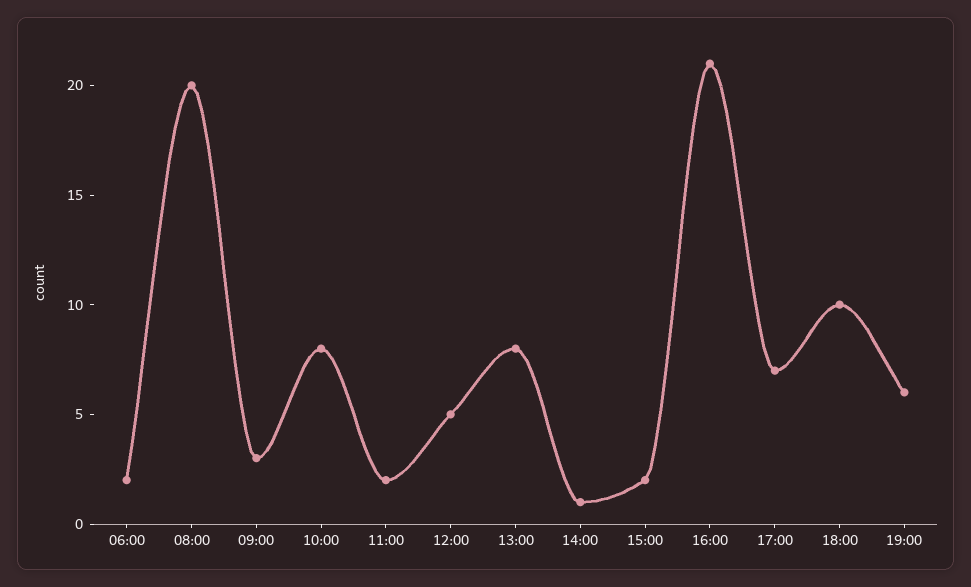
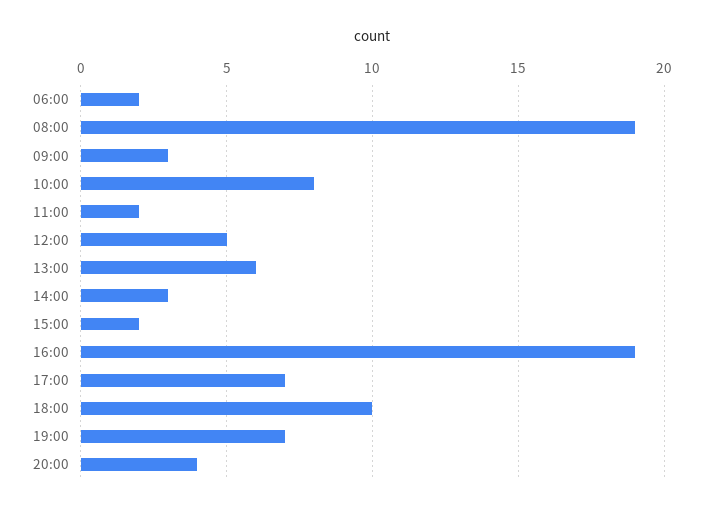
08:00: 20 -> 19
13:00: 8 -> 6
14:00: 1 -> 3
16:00: 21 -> 19
19:00: 6 -> 7
20:00: none -> 4

